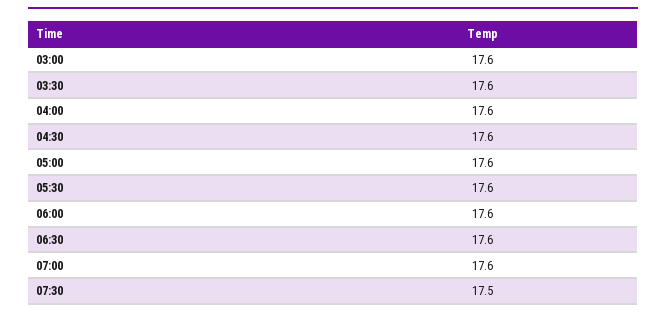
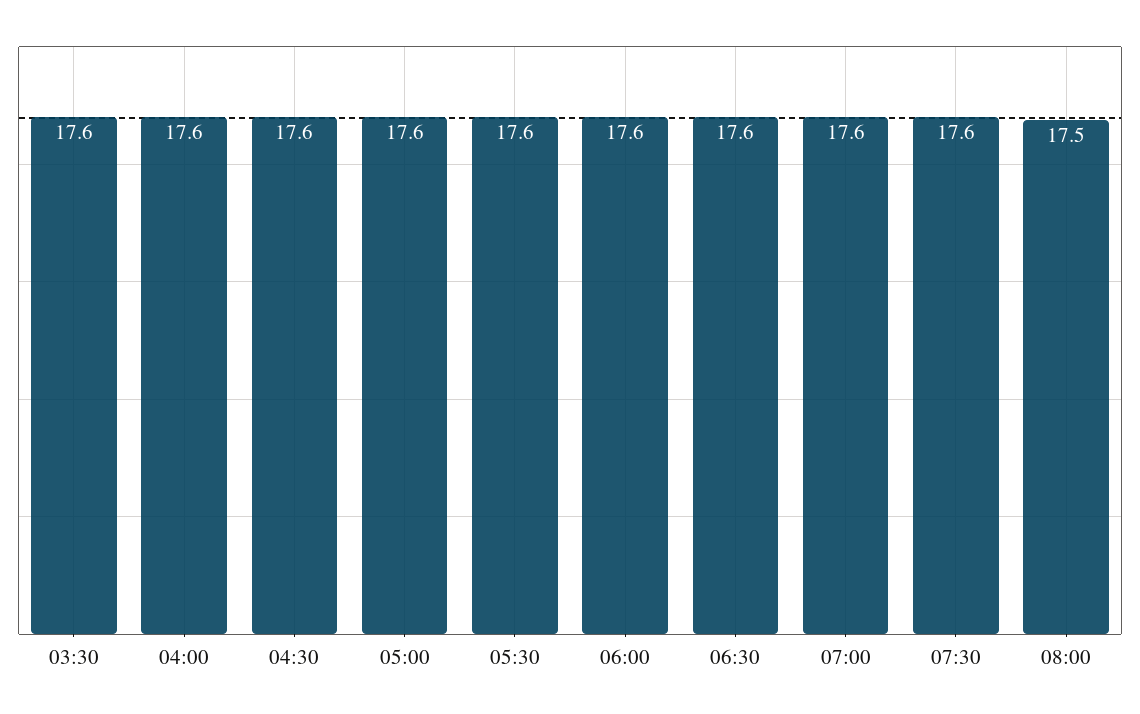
03:00: 17.6 -> none
07:30: 17.5 -> 17.6
08:00: none -> 17.5

